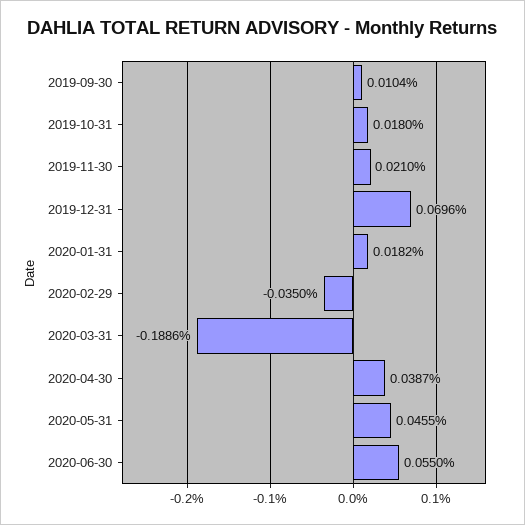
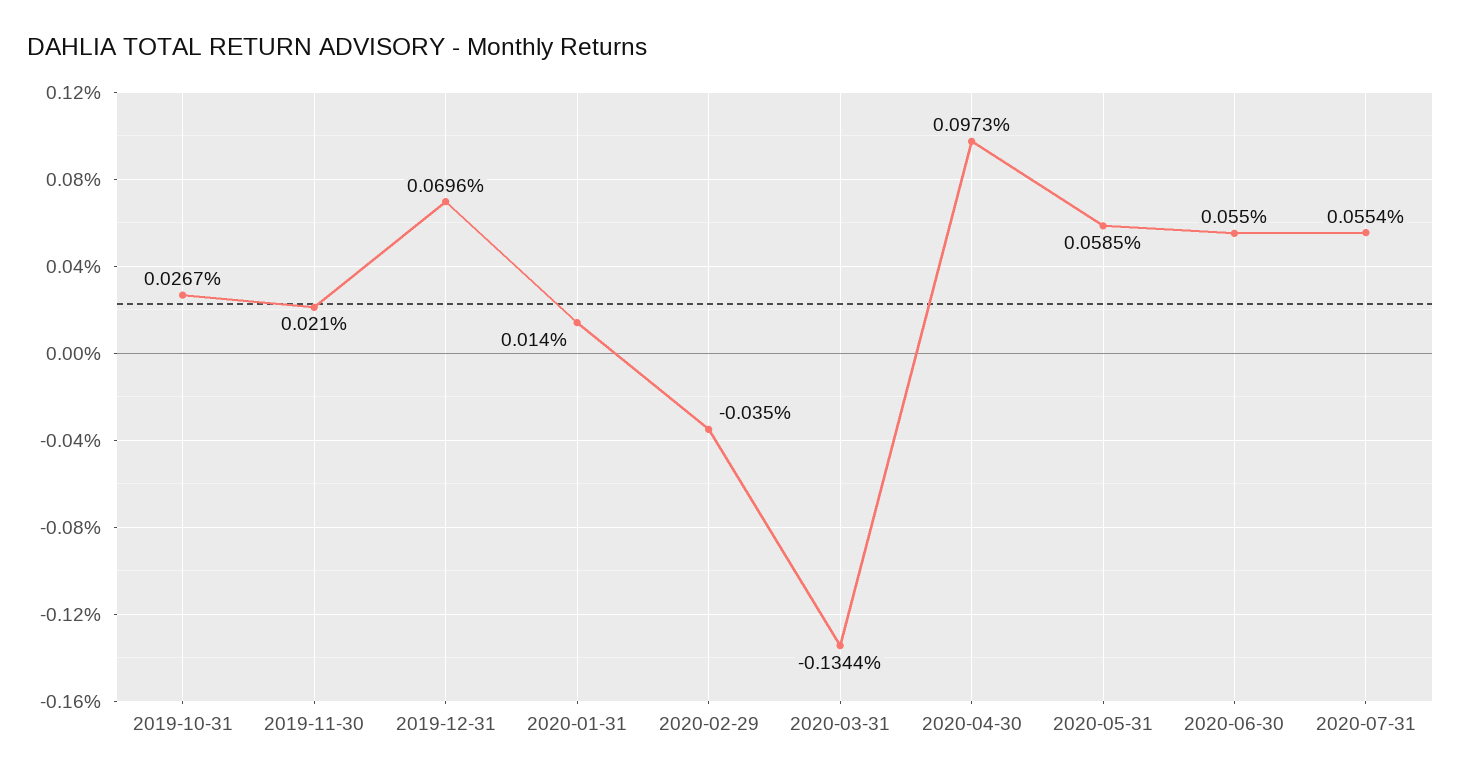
2019-09-30: 0.0104 -> none
2019-10-31: 0.018 -> 0.0267
2020-01-31: 0.0182 -> 0.014
2020-03-31: -0.1886 -> -0.1344
2020-04-30: 0.0387 -> 0.0973
2020-05-31: 0.0455 -> 0.0585
2020-07-31: none -> 0.0554

